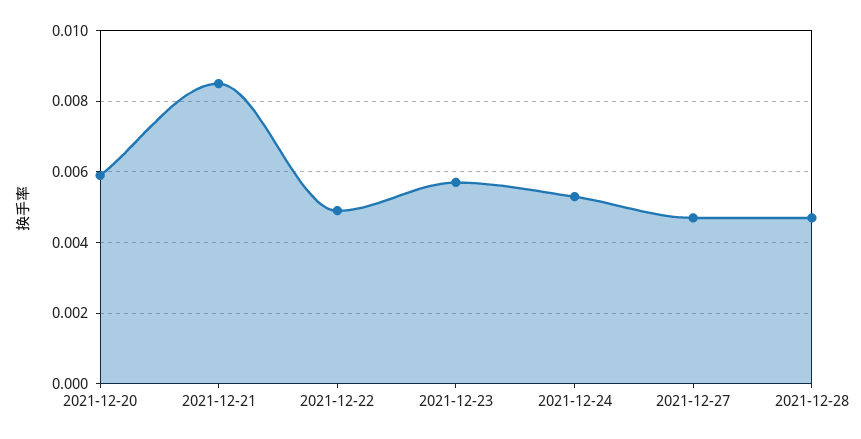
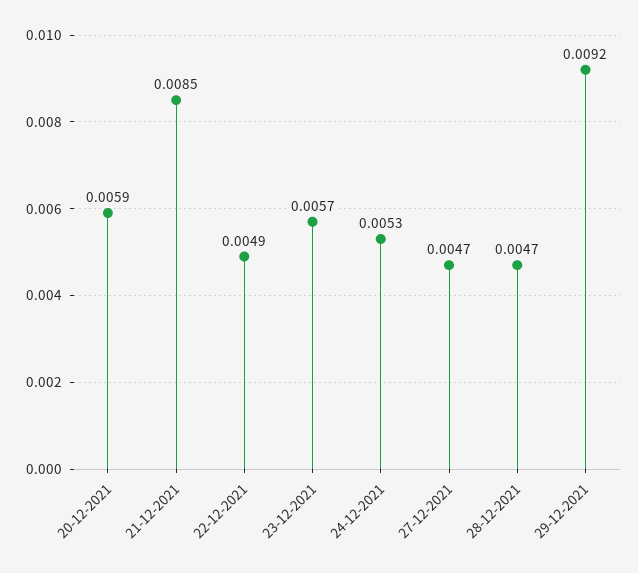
29-12-2021: none -> 0.0092

